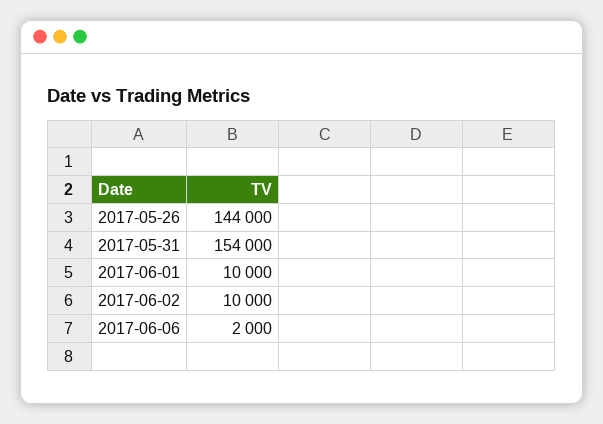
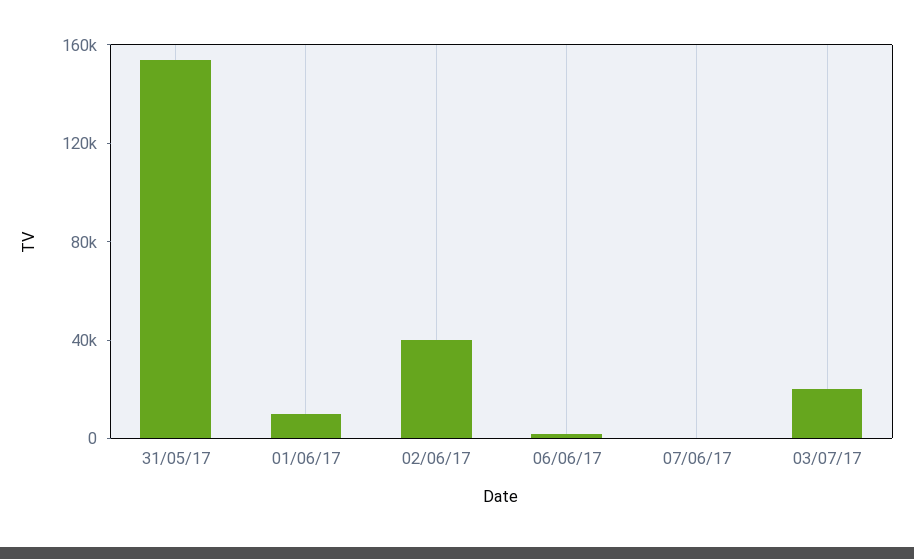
2017-05-26: 144000 -> none
2017-06-02: 10000 -> 40000
07/06/17: none -> 0
03/07/17: none -> 20000

